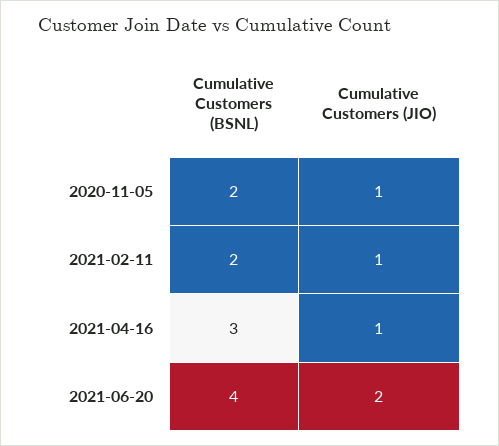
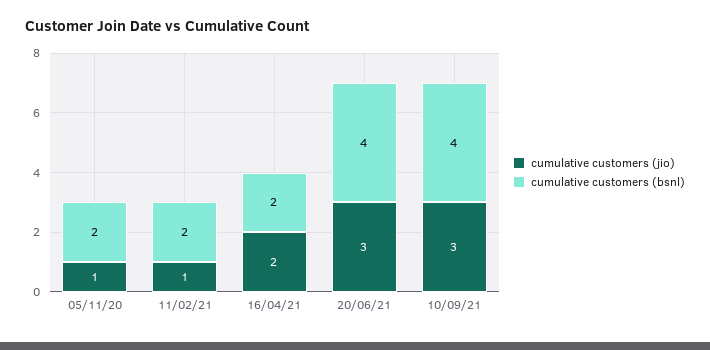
Cumulative Customers (BSNL), 2021-04-16: 3 -> 2
Cumulative Customers (JIO), 2021-04-16: 1 -> 2
Cumulative Customers (JIO), 2021-06-20: 2 -> 3
Cumulative Customers (JIO), 10/09/21: none -> 3
Cumulative Customers (BSNL), 10/09/21: none -> 4

